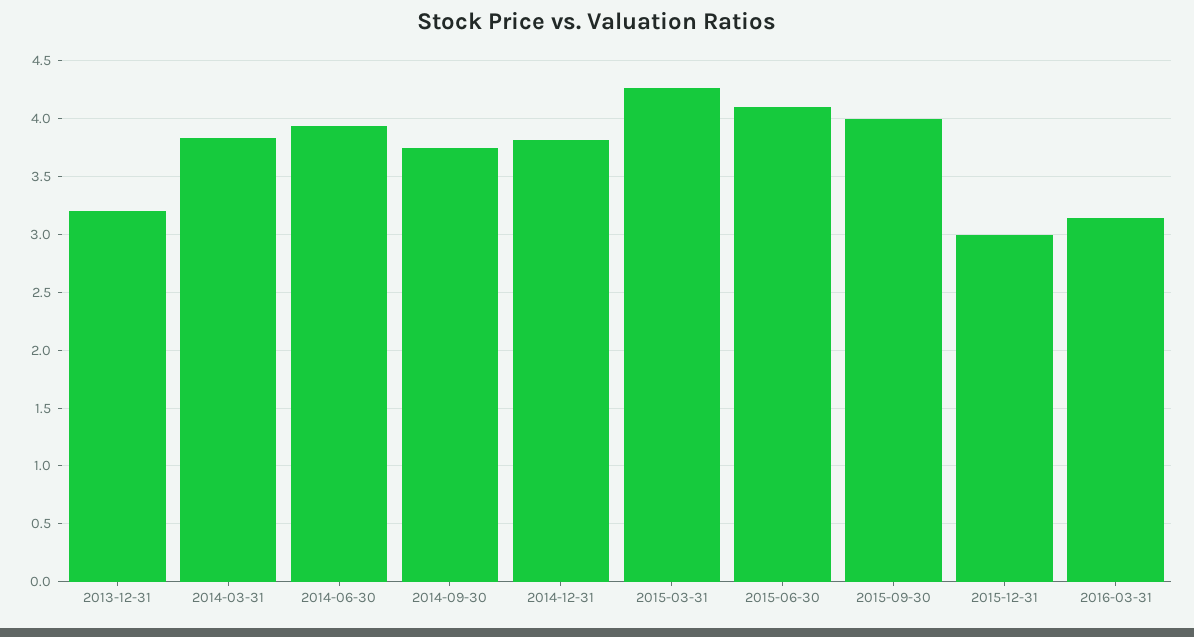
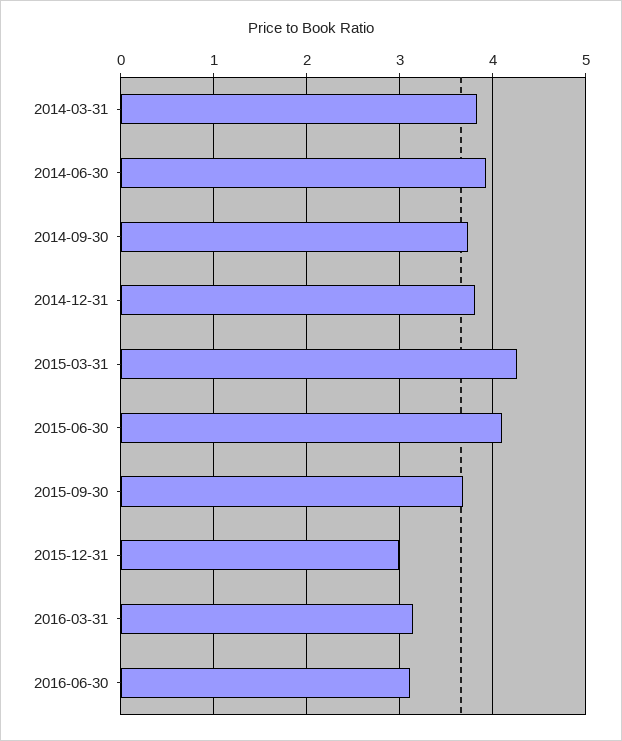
2013-12-31: 3.2 -> none
2015-09-30: 4 -> 3.7
2016-06-30: none -> 3.1

